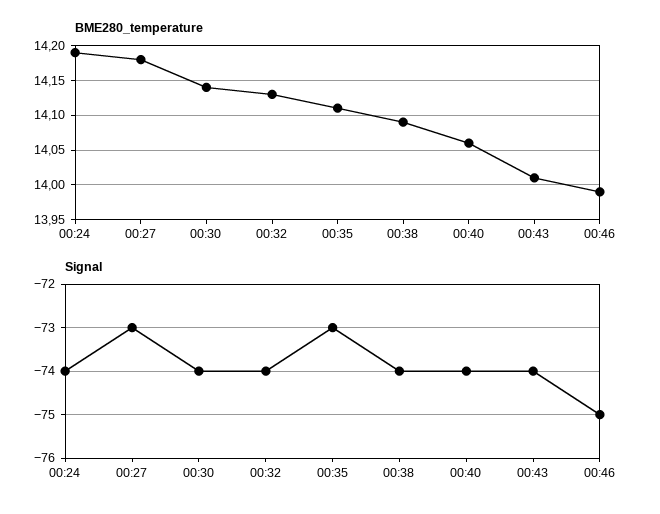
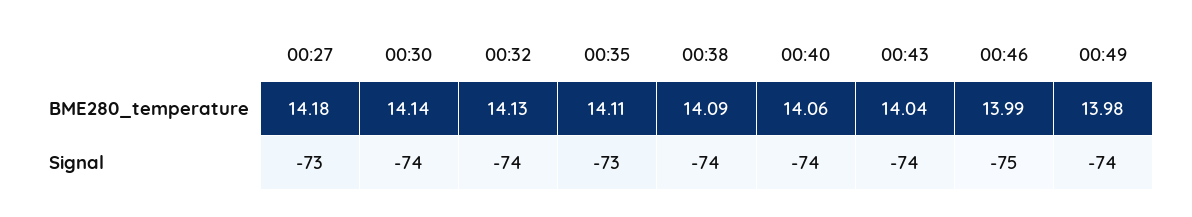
BME280_temperature, 00:24: 14.19 -> none
BME280_temperature, 00:43: 14.01 -> 14.04
Signal, 00:24: -74 -> none
BME280_temperature, 00:49: none -> 13.98
Signal, 00:49: none -> -74

